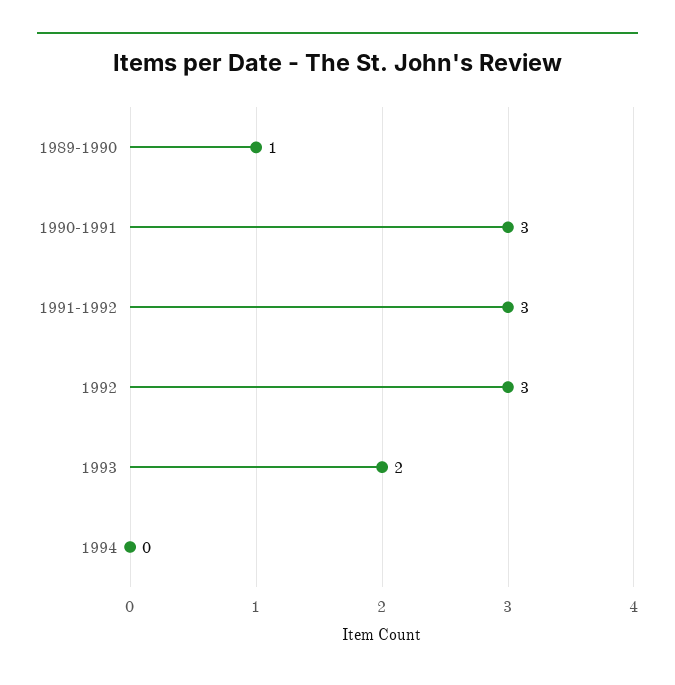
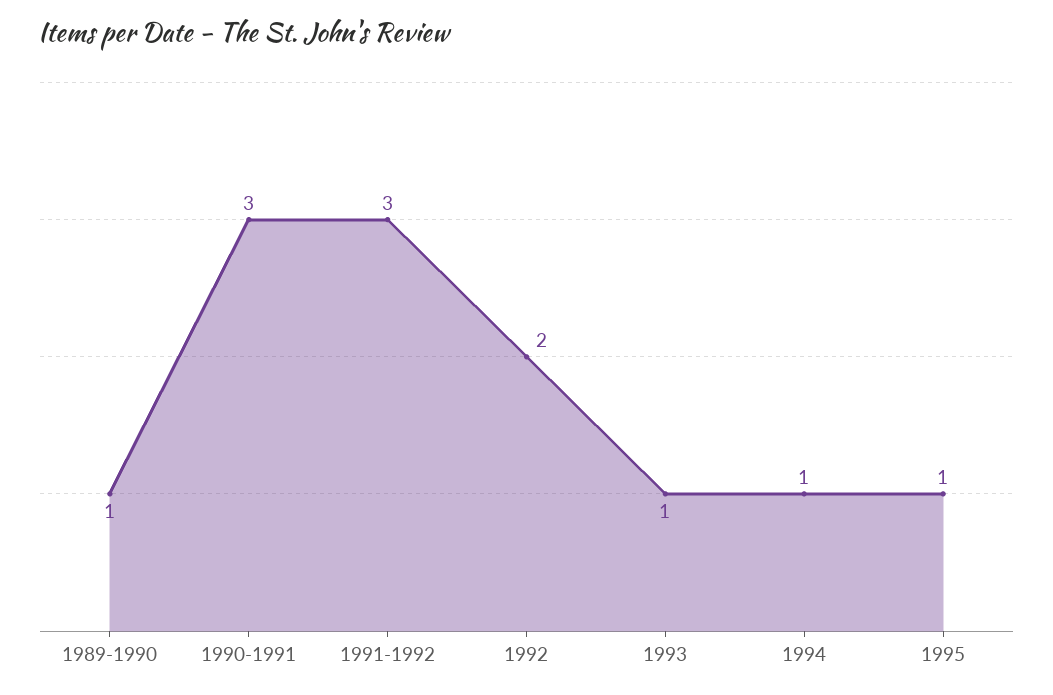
1992: 3 -> 2
1993: 2 -> 1
1994: 0 -> 1
1995: none -> 1

